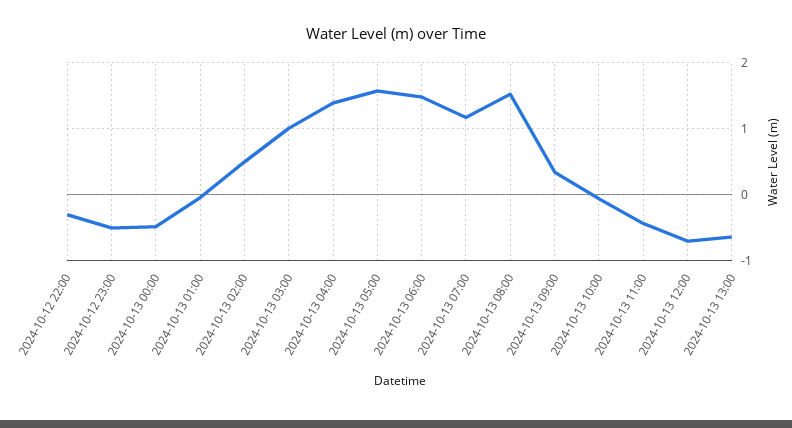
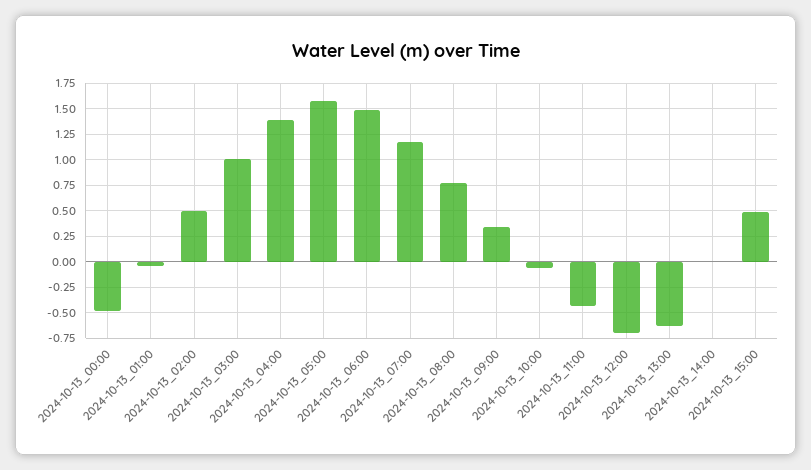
2024-10-12 22:00: -0.3 -> none
2024-10-12 23:00: -0.5 -> none
2024-10-13 08:00: 1.5 -> 0.75
2024-10-13_14:00: none -> 0
2024-10-13_15:00: none -> 0.5

